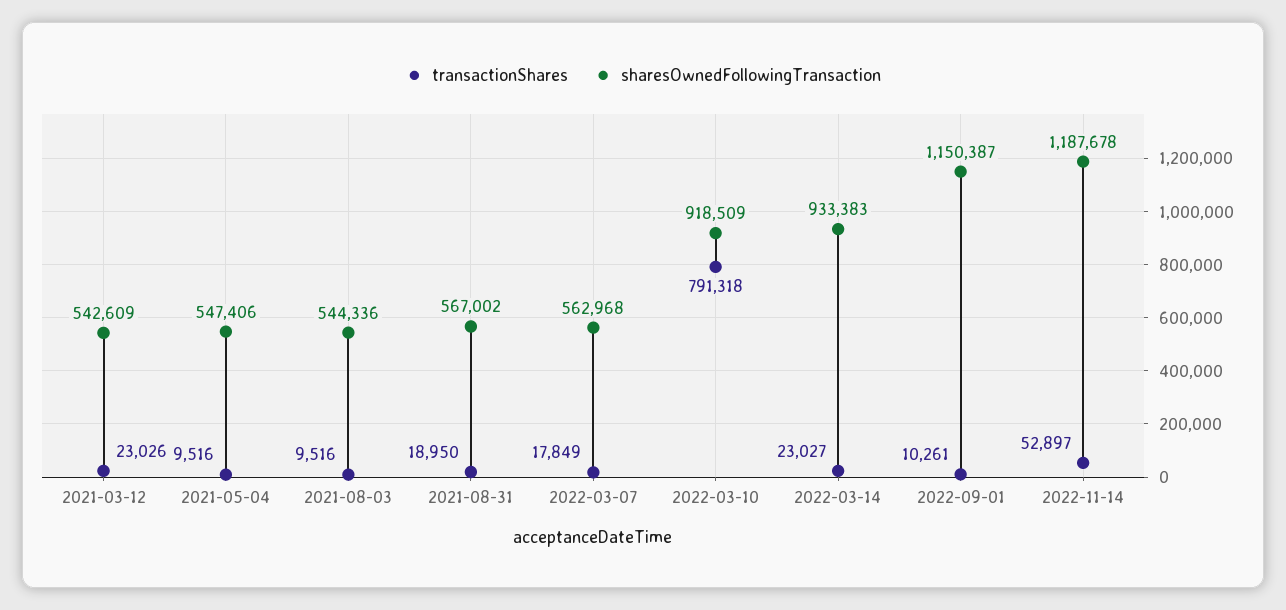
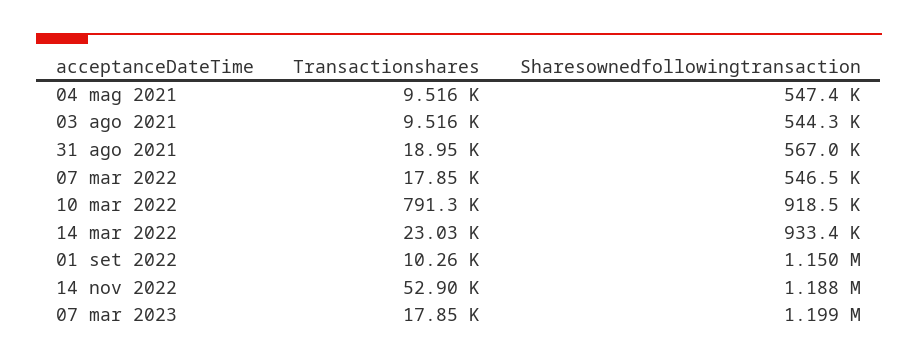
transactionShares, 2021-03-12: 23026 -> none
sharesOwnedFollowingTransaction, 2021-03-12: 542609 -> none
sharesOwnedFollowingTransaction, 2022-03-07: 562968 -> 546500
transactionShares, 07 mar 2023: none -> 17850
sharesOwnedFollowingTransaction, 07 mar 2023: none -> 1199000

